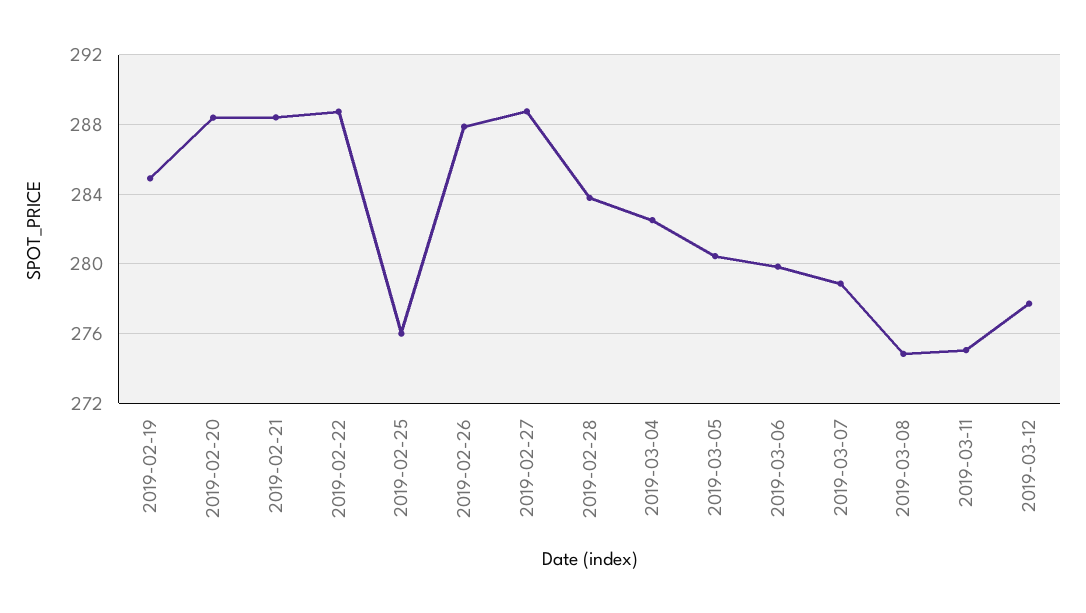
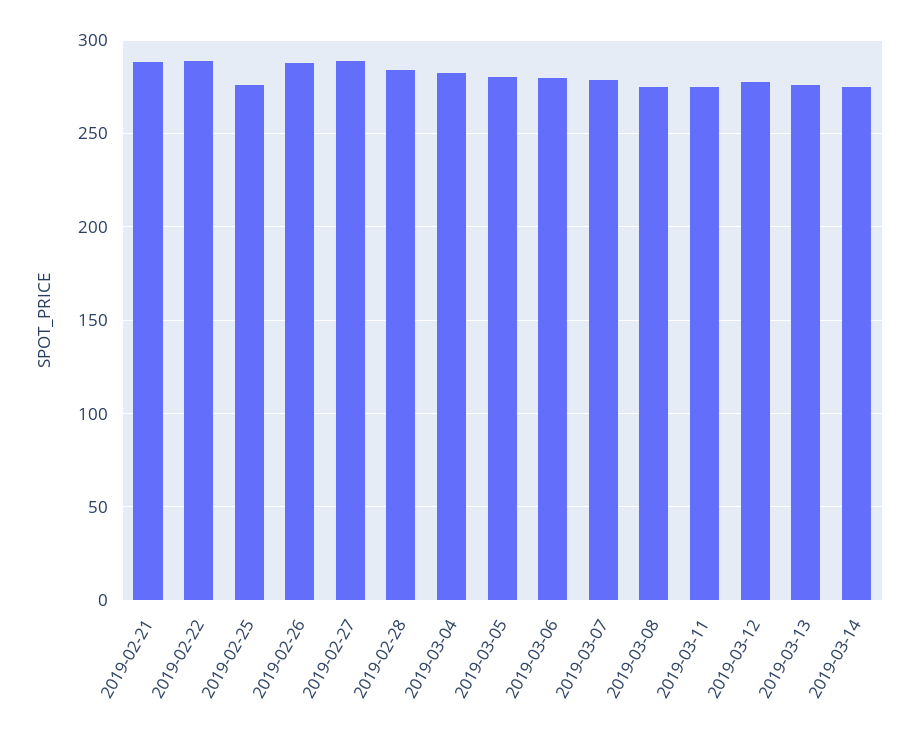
2019-02-19: 285 -> none
2019-02-20: 288.5 -> none
2019-03-13: none -> 275
2019-03-14: none -> 275

